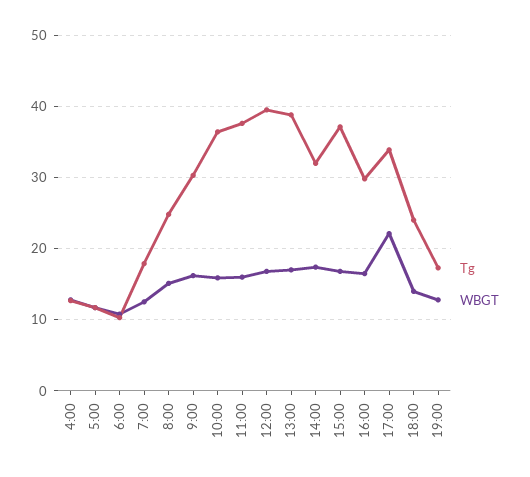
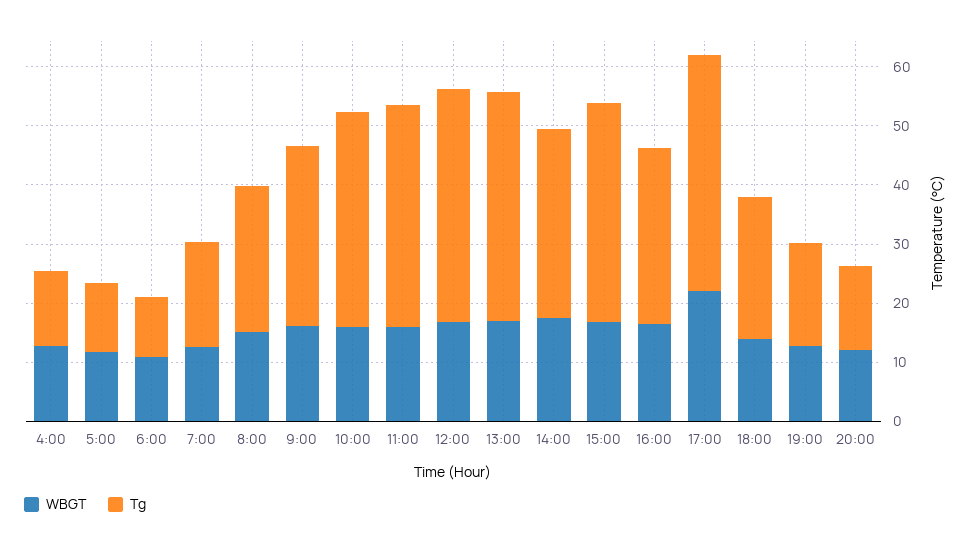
Tg, 17:00: 34 -> 40
WBGT, 20:00: none -> 12
Tg, 20:00: none -> 14

